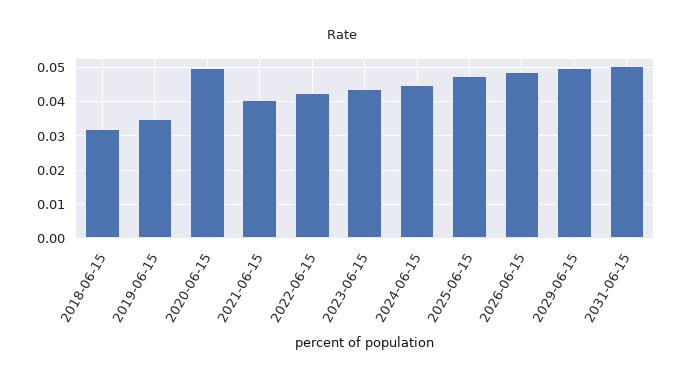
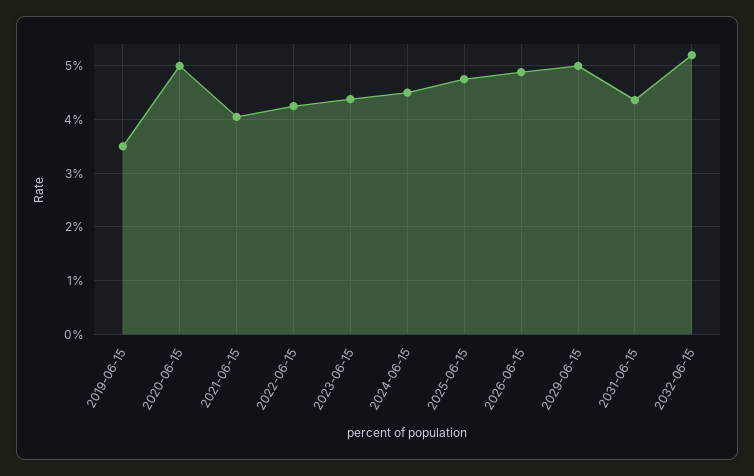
2018-06-15: 0.032 -> none
2031-06-15: 0.05 -> 0.044
2032-06-15: none -> 0.052

